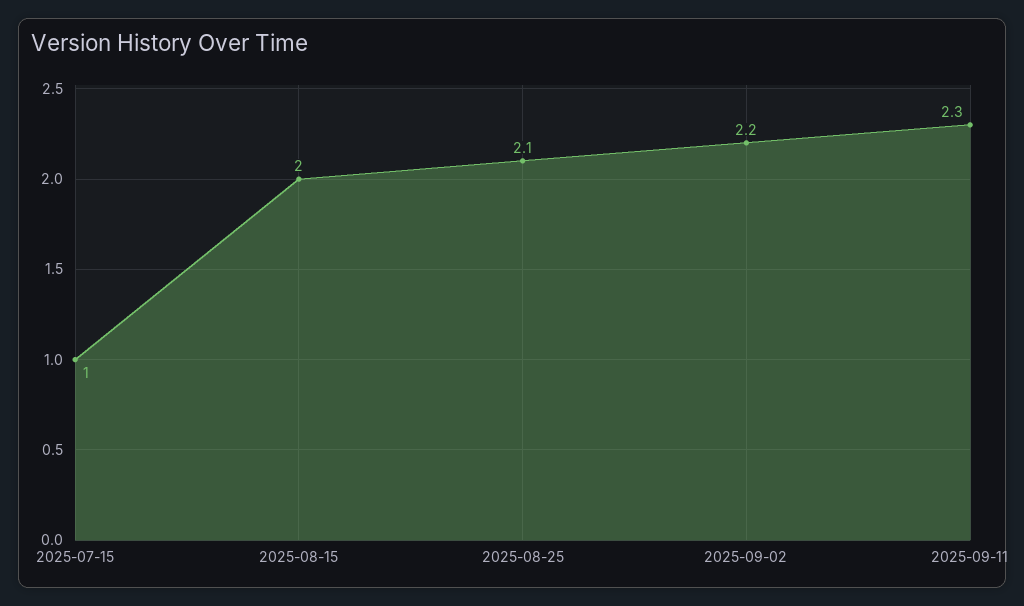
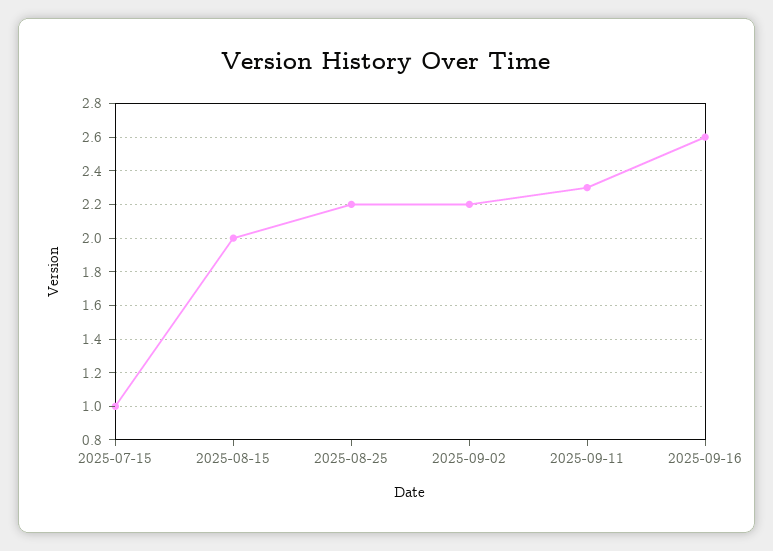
2025-08-25: 2.1 -> 2.2
2025-09-16: none -> 2.6

